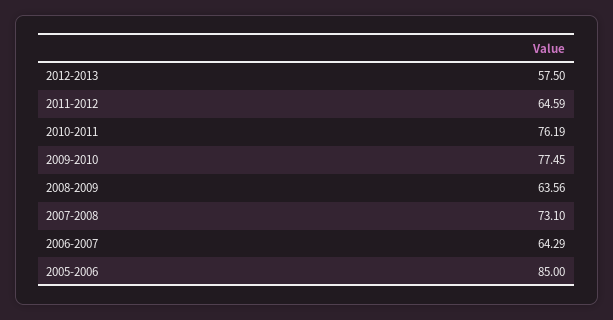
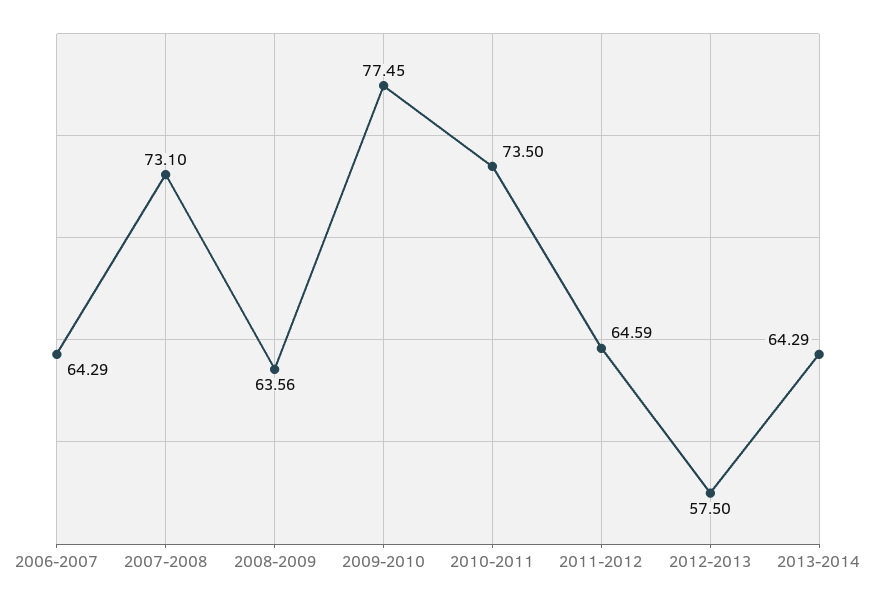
2010-2011: 76.19 -> 73.5
2005-2006: 85 -> none
2013-2014: none -> 64.29

